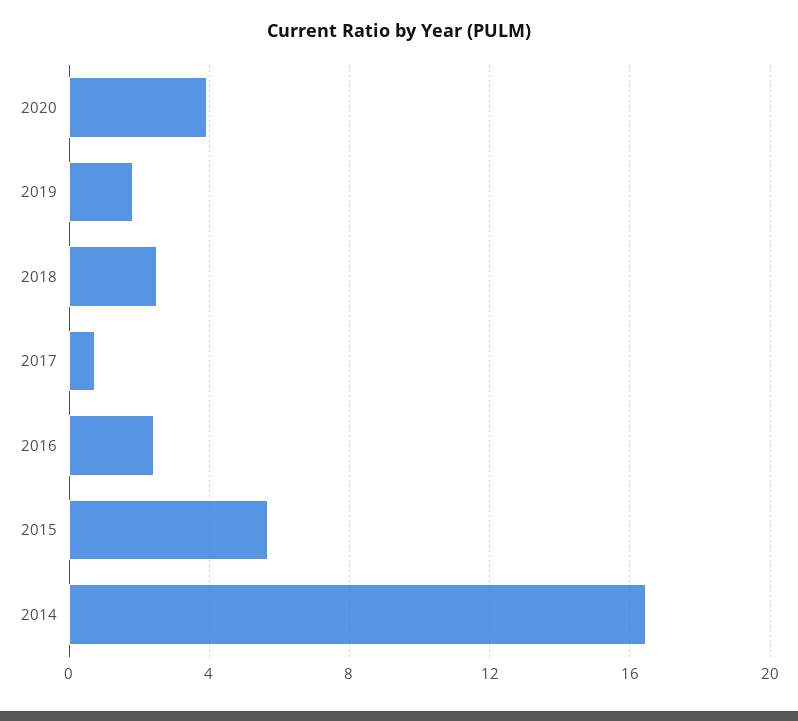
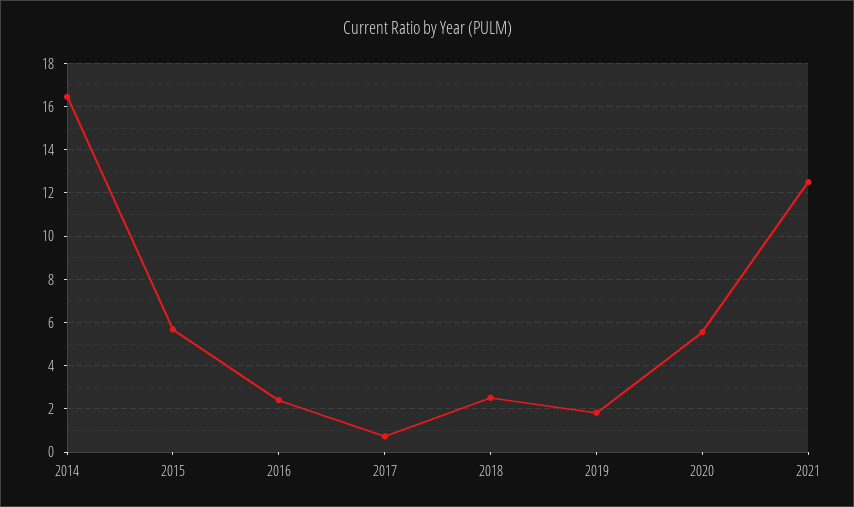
2020: 4 -> 5.5
2021: none -> 12.5

